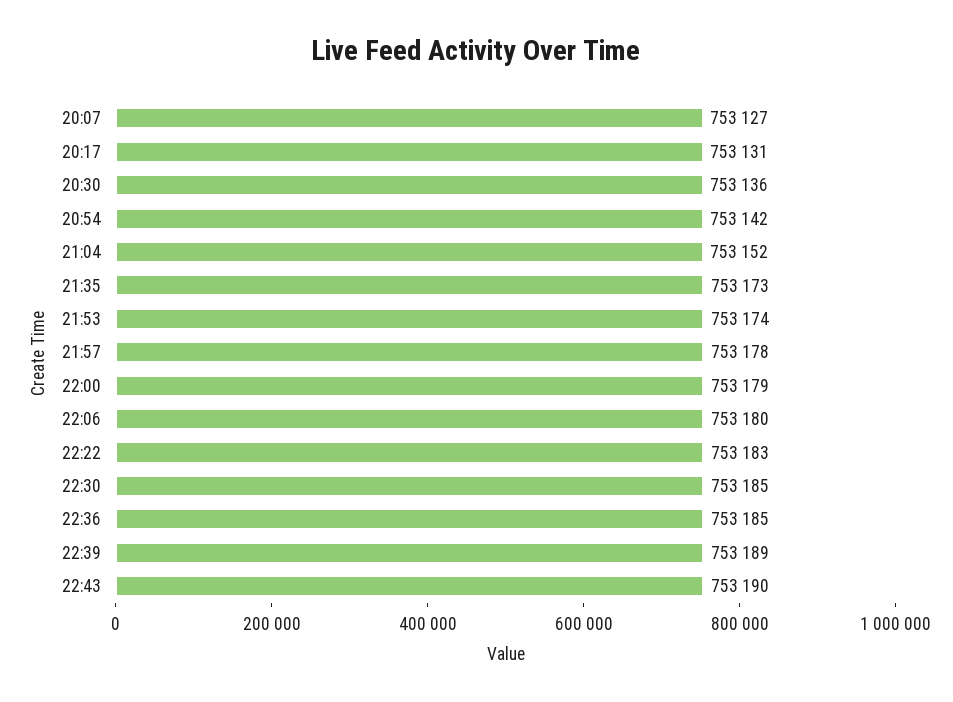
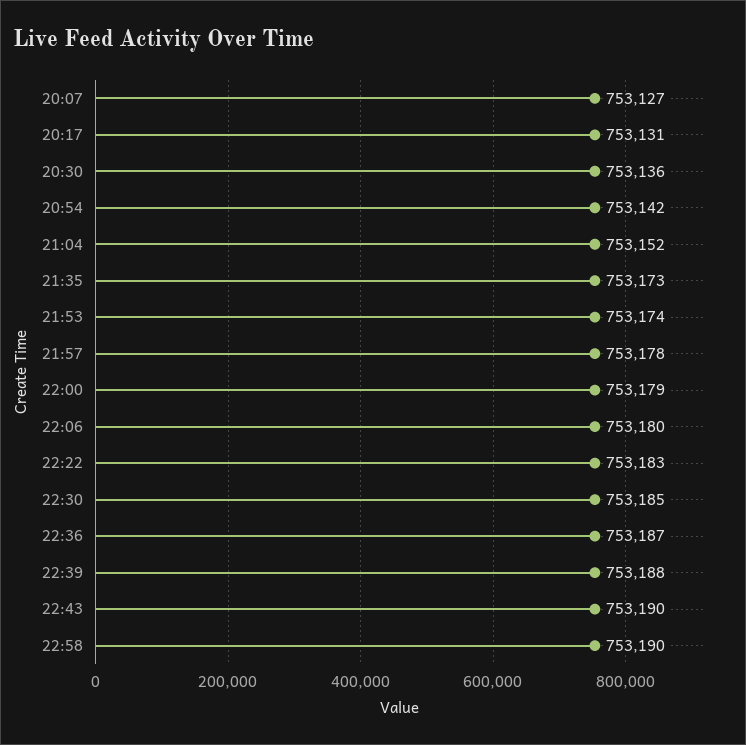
22:36: 753185 -> 753187
22:39: 753189 -> 753188
22:58: none -> 753190

